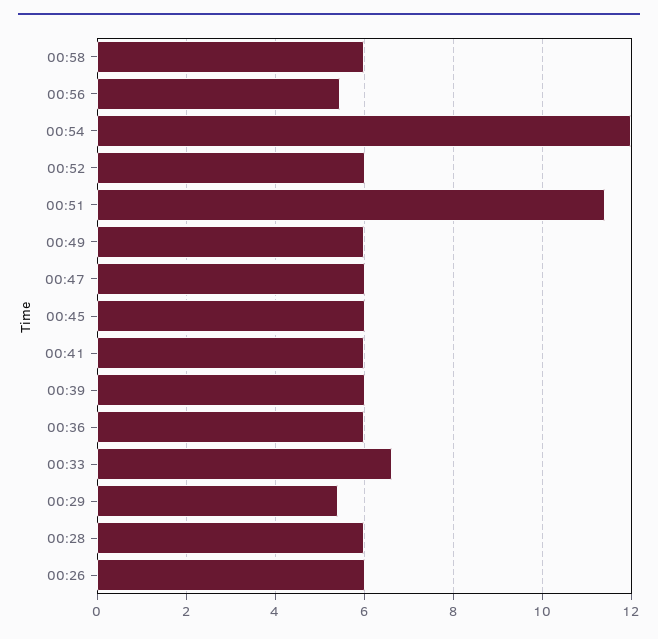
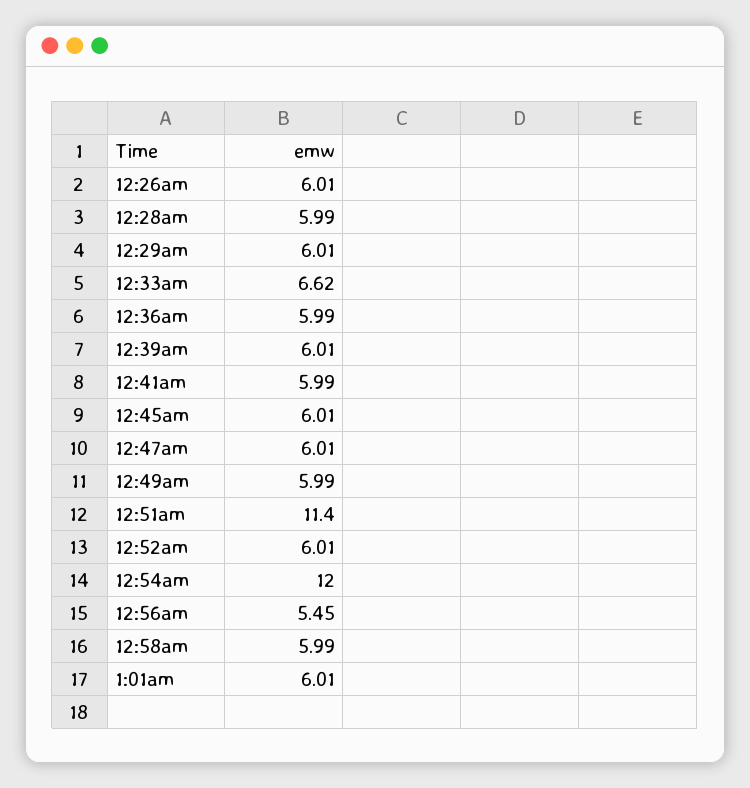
00:29: 5.4 -> 6.01
1:01am: none -> 6.01

